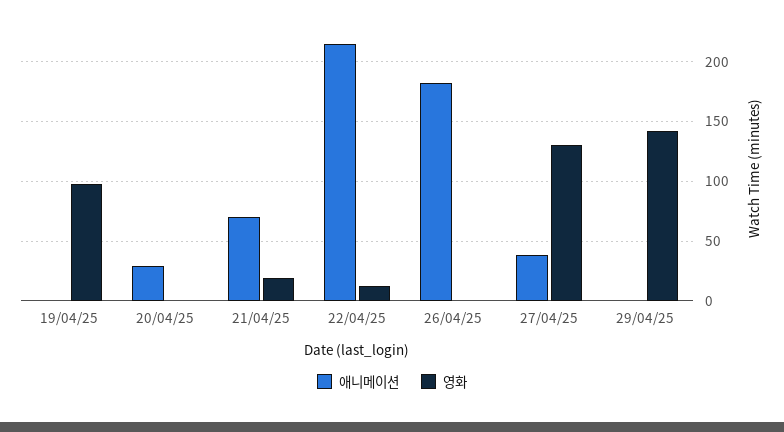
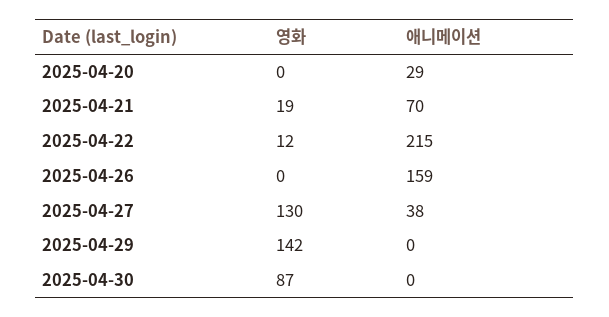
애니메이션, 19/04/25: 0 -> none
영화, 19/04/25: 100 -> none
애니메이션, 26/04/25: 180 -> 159
영화, 2025-04-30: none -> 87
애니메이션, 2025-04-30: none -> 0

